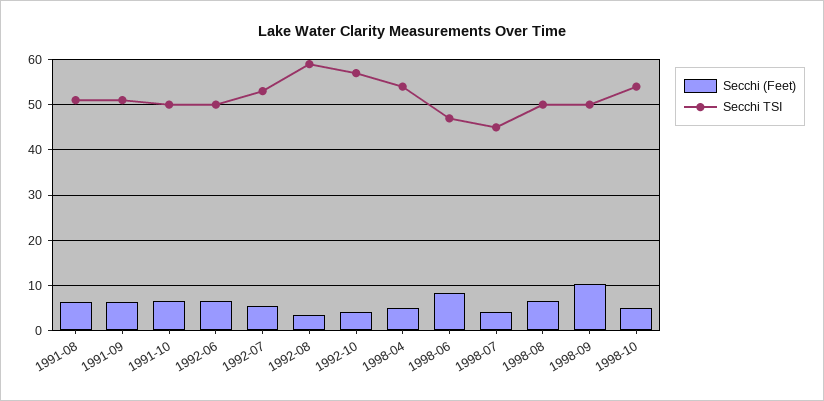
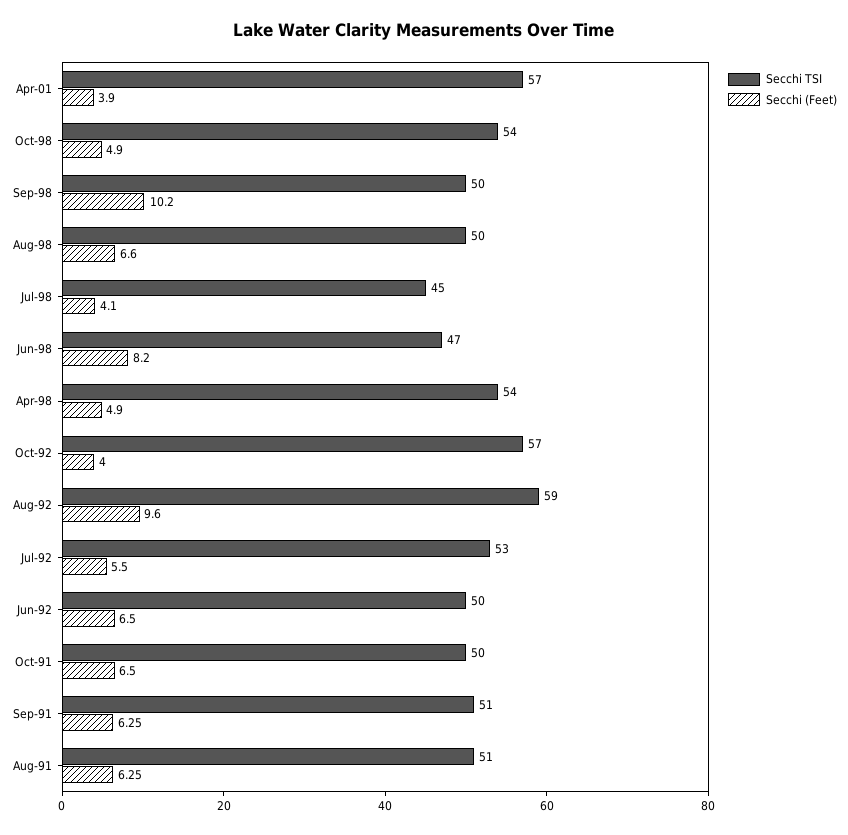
Secchi (Feet), 1992-08: 4 -> 9.6
Secchi TSI, Apr-01: none -> 57
Secchi (Feet), Apr-01: none -> 3.9

